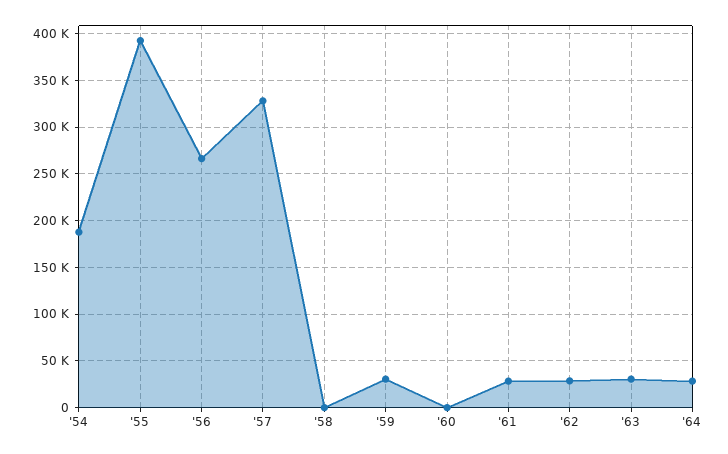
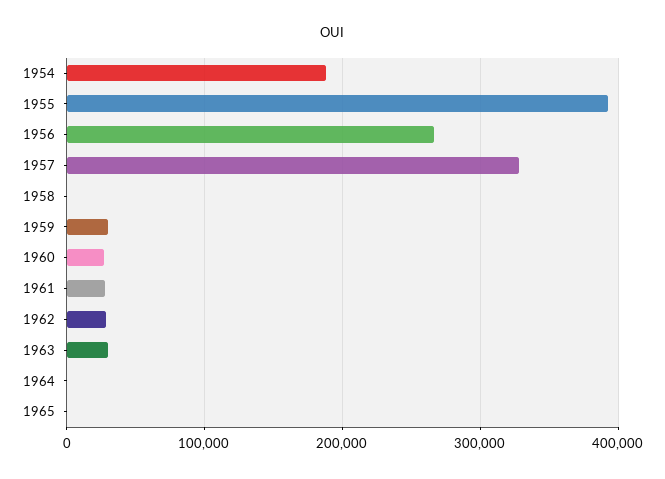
'60: 0 -> 30000
'64: 30000 -> 0
1965: none -> 0

